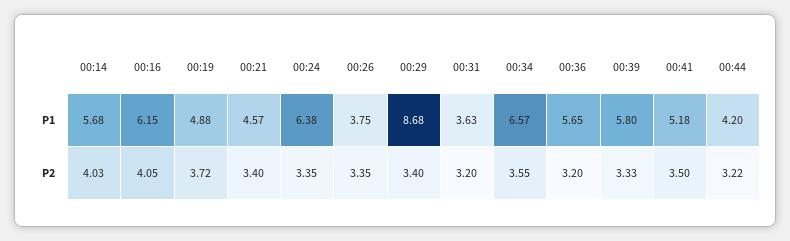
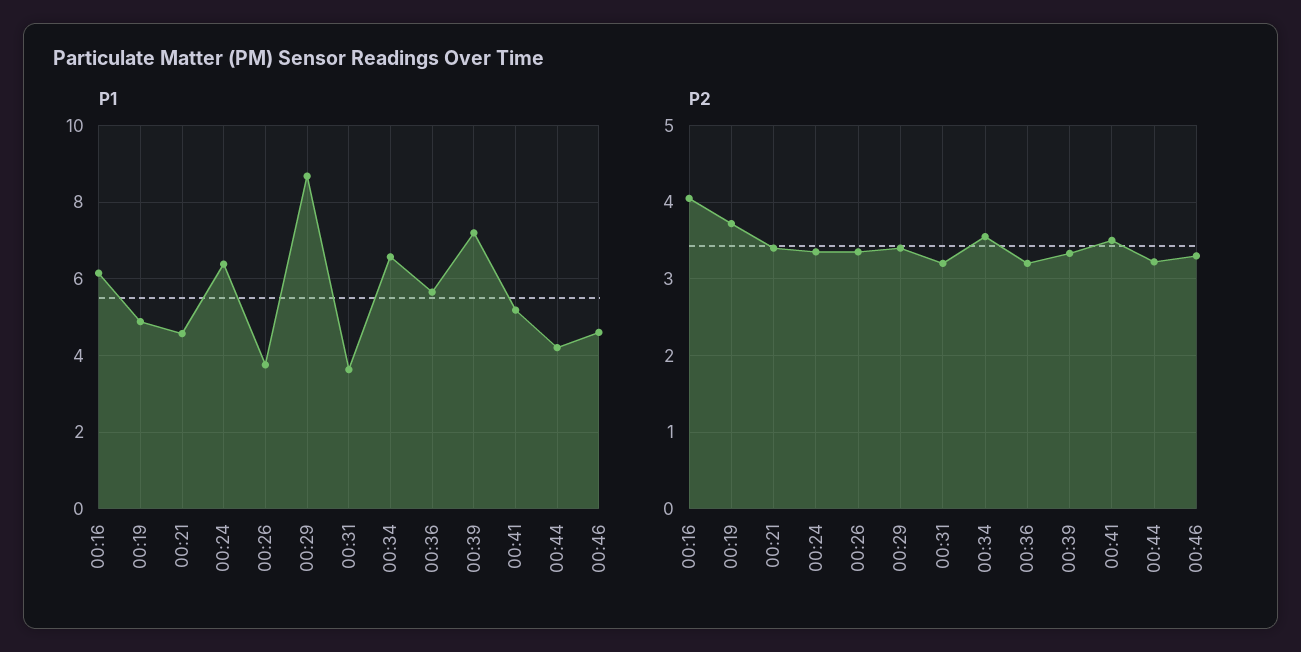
P1, 00:14: 5.68 -> none
P1, 00:39: 5.8 -> 7.2
P2, 00:14: 4.03 -> none
P1, 00:46: none -> 4.6
P2, 00:46: none -> 3.3

